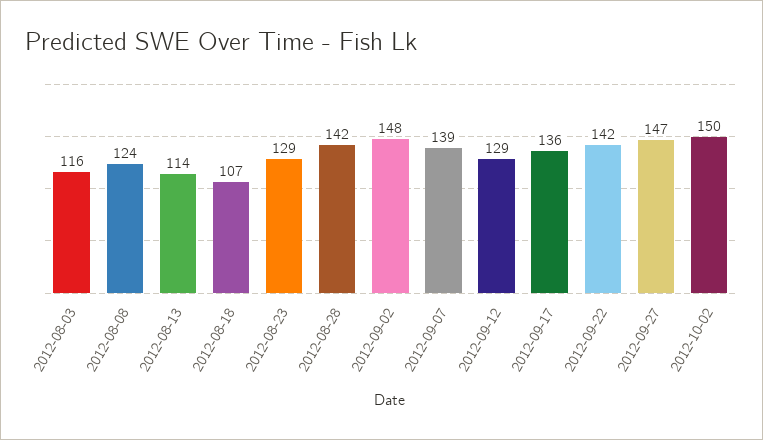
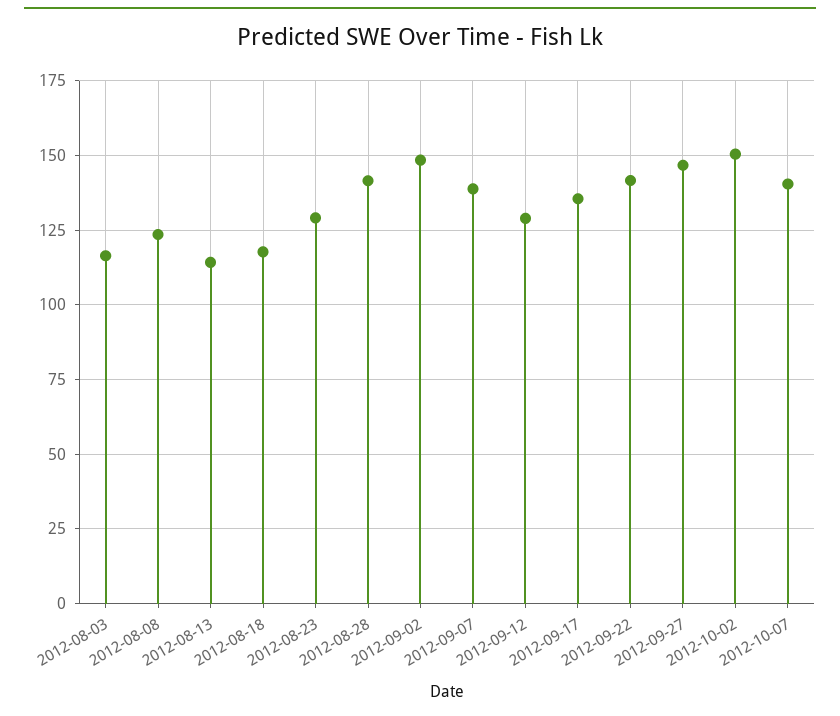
2012-08-18: 107 -> 117.5
2012-10-07: none -> 140

